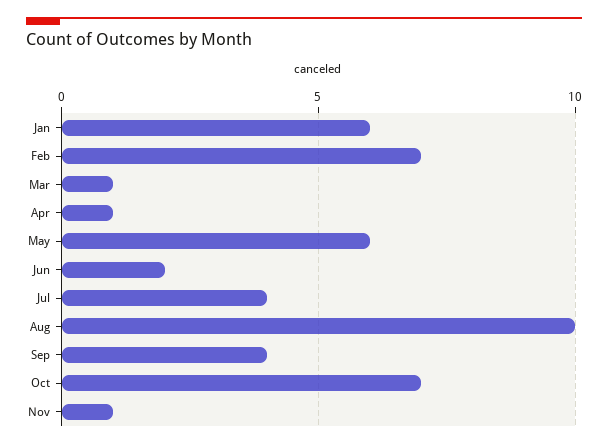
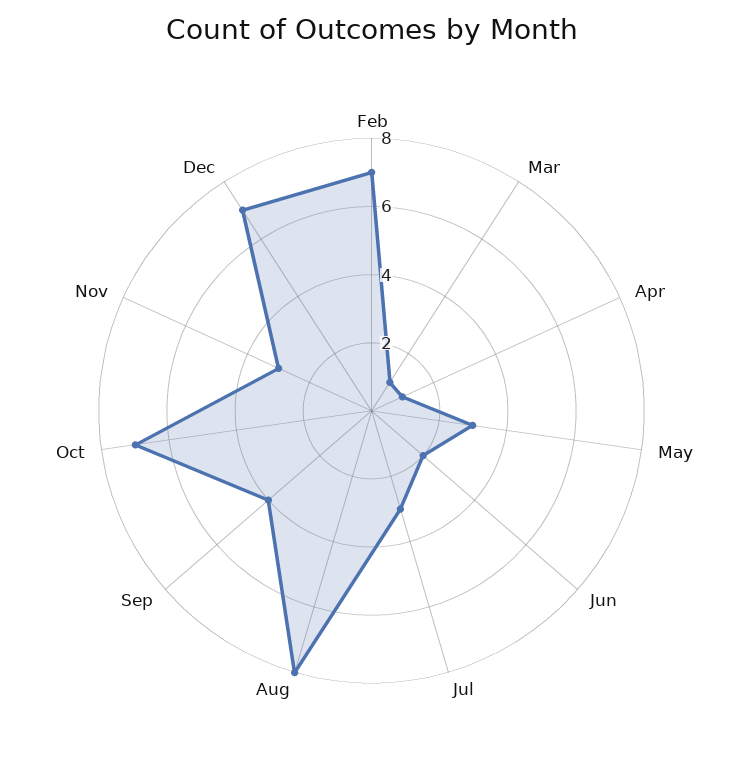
Jan: 6 -> none
May: 6 -> 3
Jul: 4 -> 3
Aug: 10 -> 8
Nov: 1 -> 3
Dec: none -> 7

